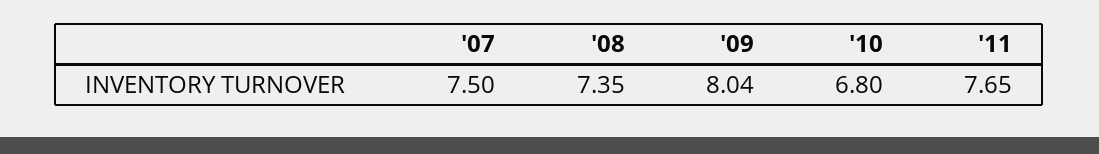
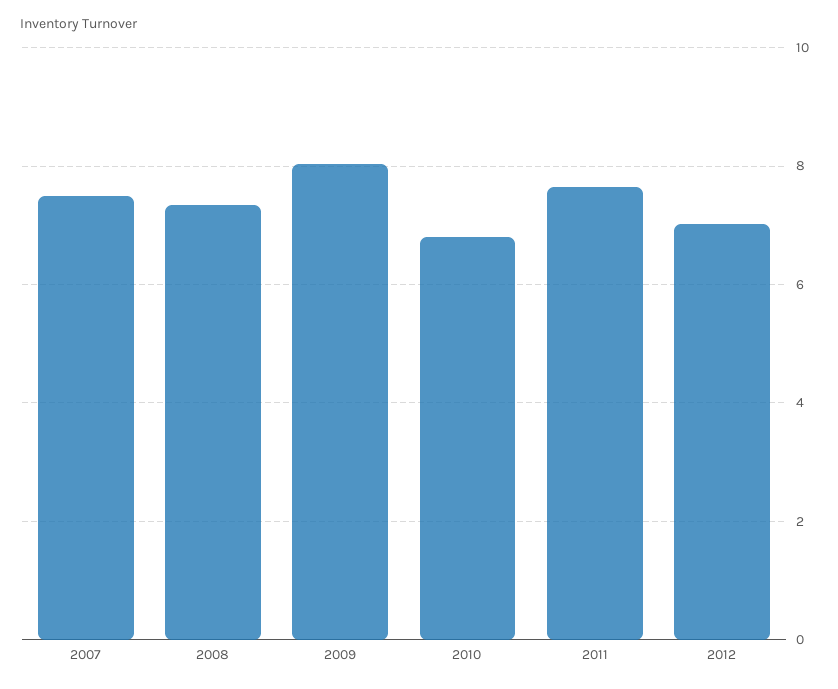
2012: none -> 7

